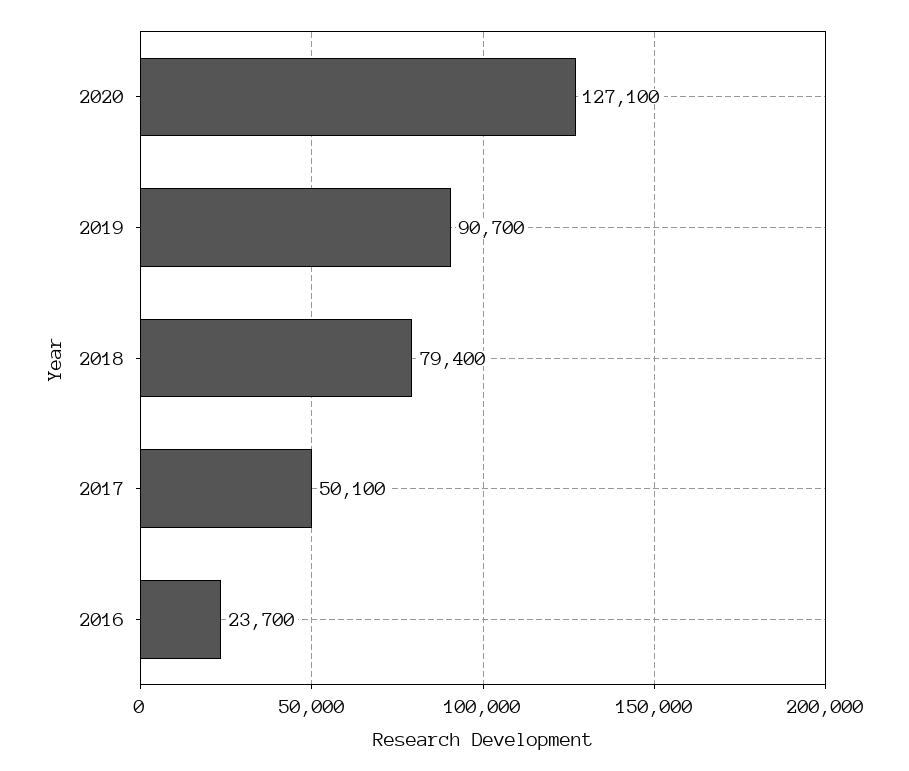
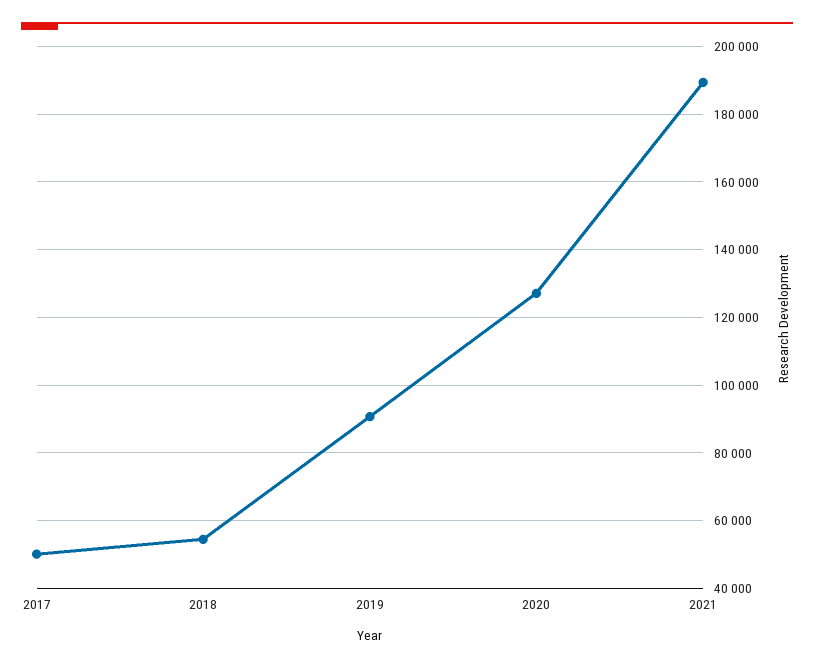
2018: 79400 -> 54000
2016: 23700 -> none
2021: none -> 190000

